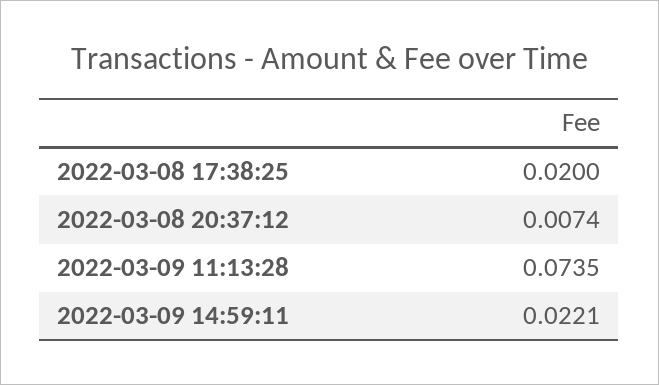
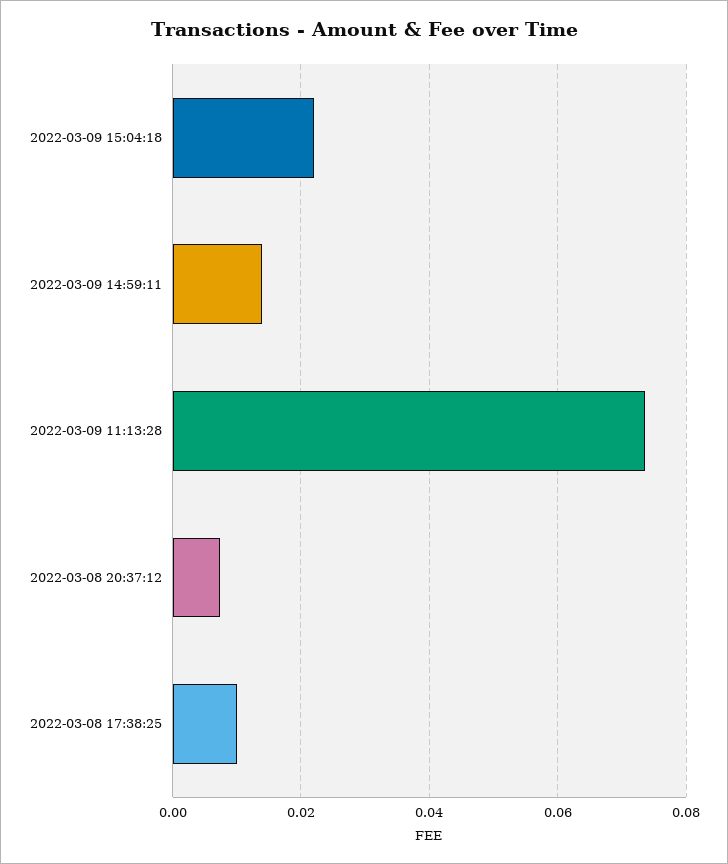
2022-03-08 17:38:25: 0.02 -> 0.01
2022-03-09 14:59:11: 0.0221 -> 0.014
2022-03-09 15:04:18: none -> 0.022

